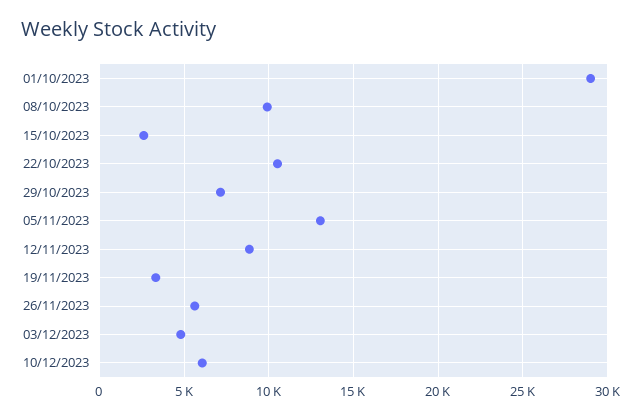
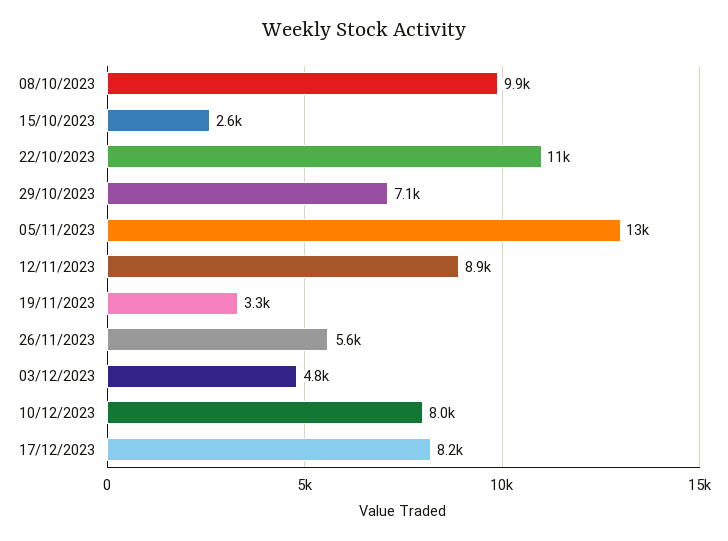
01/10/2023: 29000 -> none
10/12/2023: 6000 -> 8000
17/12/2023: none -> 8200

